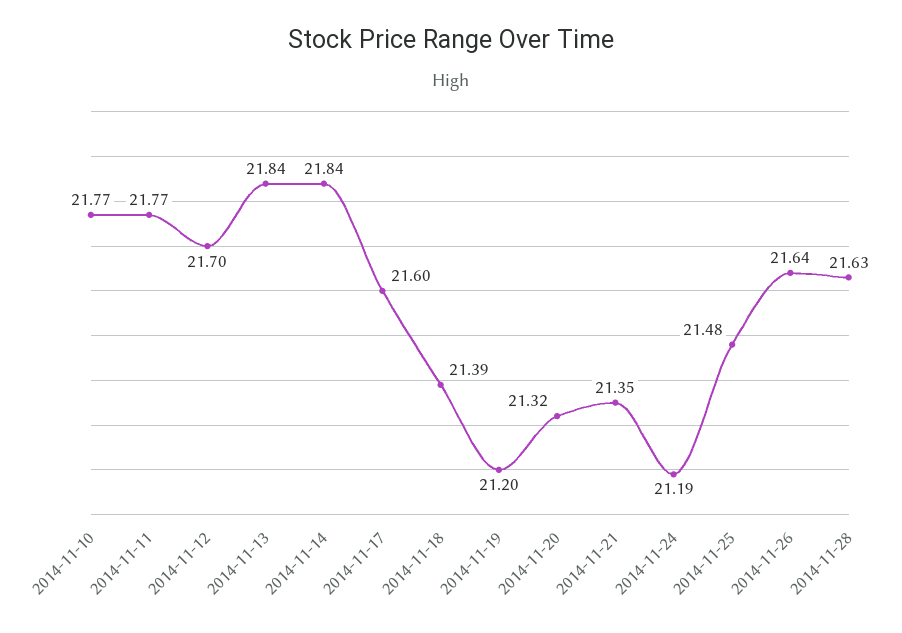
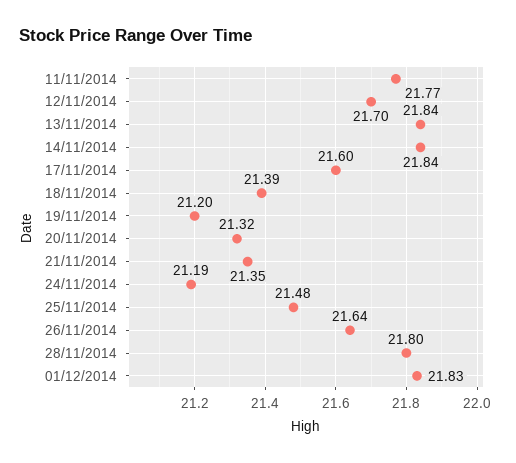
2014-11-10: 21.77 -> none
2014-11-28: 21.63 -> 21.8
01/12/2014: none -> 21.83

